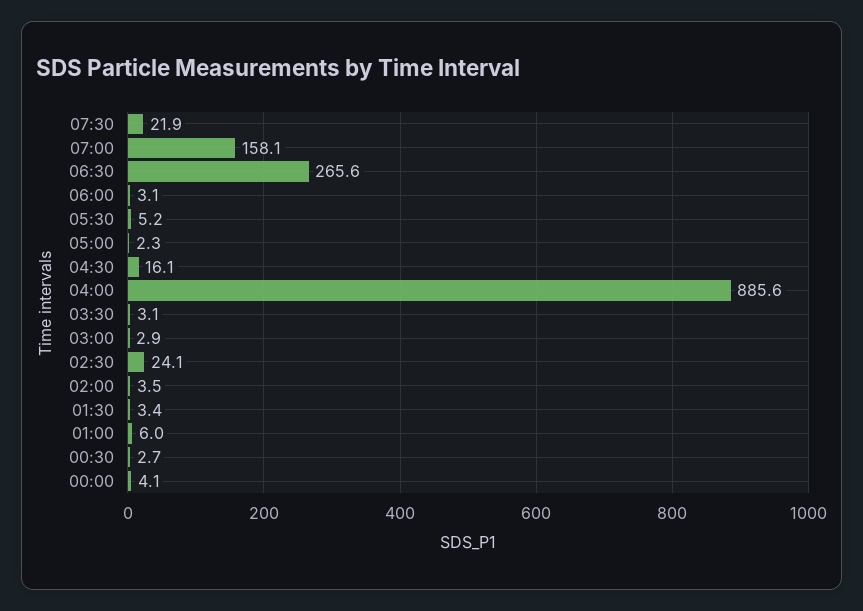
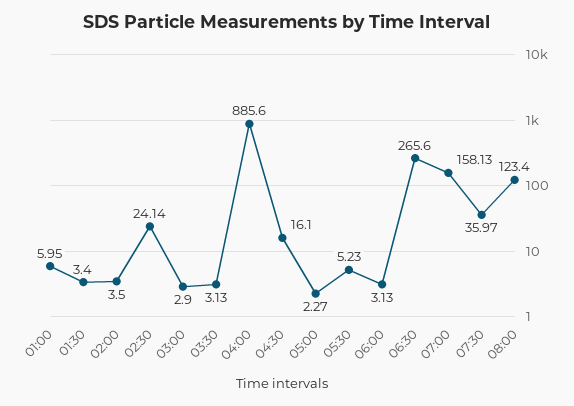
07:30: 21.9 -> 35.97
00:30: 2.7 -> none
00:00: 4.1 -> none
08:00: none -> 123.4

